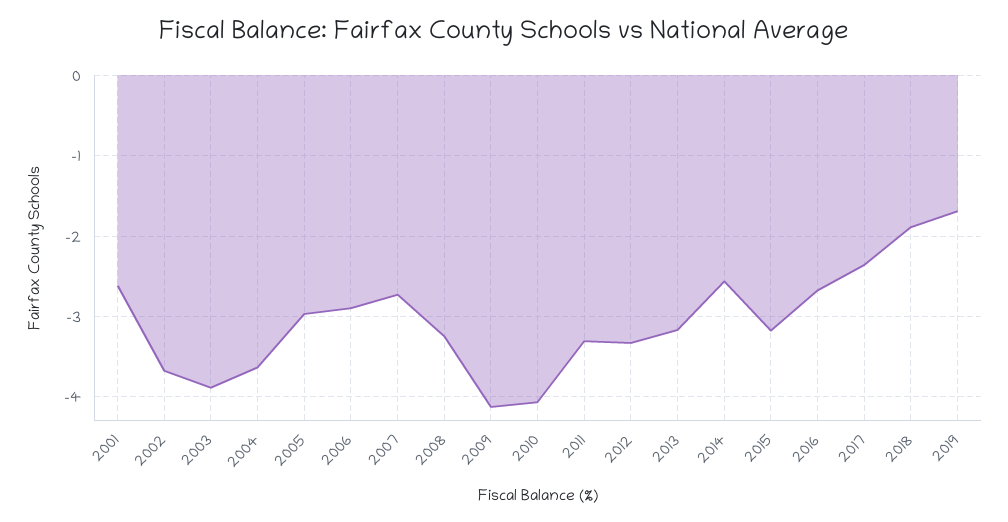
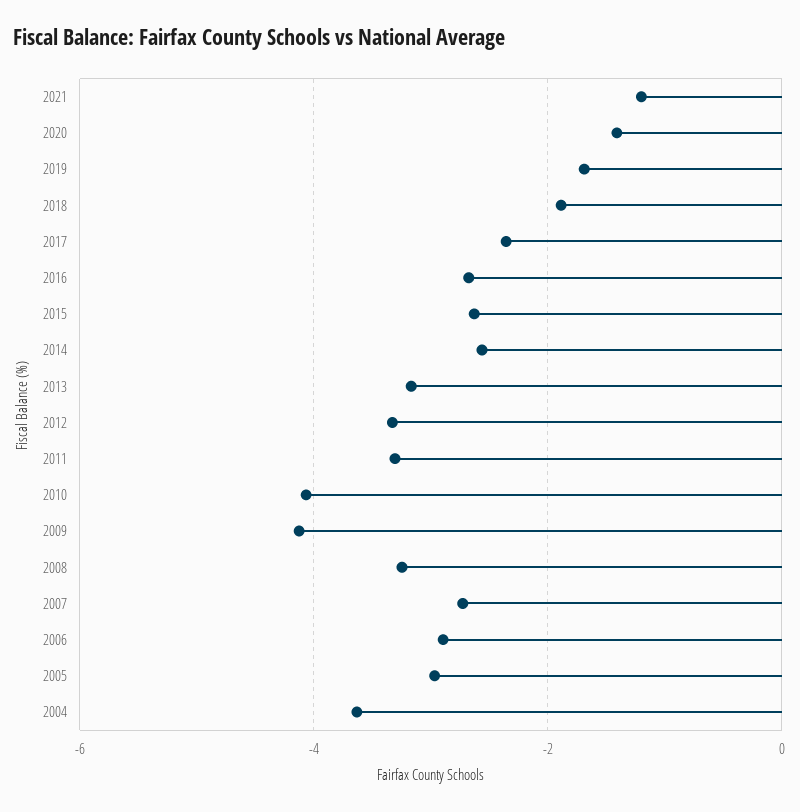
2001: -2.6 -> none
2002: -3.7 -> none
2003: -3.9 -> none
2015: -3.2 -> -2.6
2021: none -> -1.2
2020: none -> -1.4

